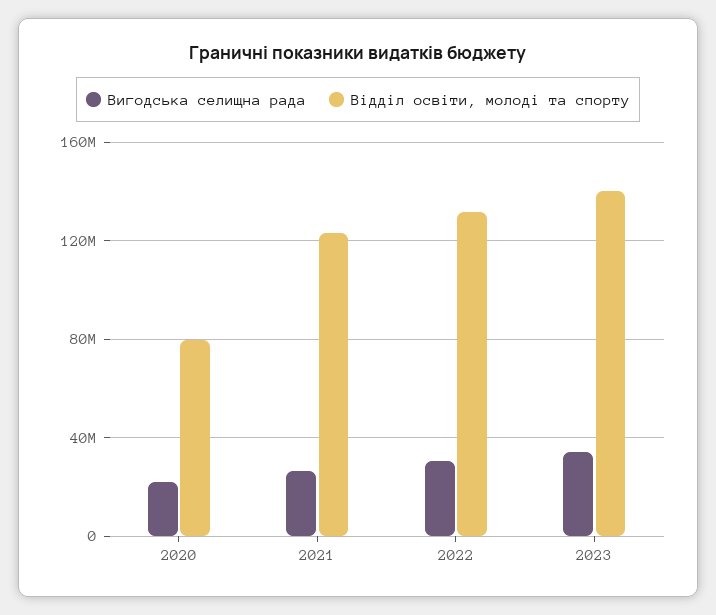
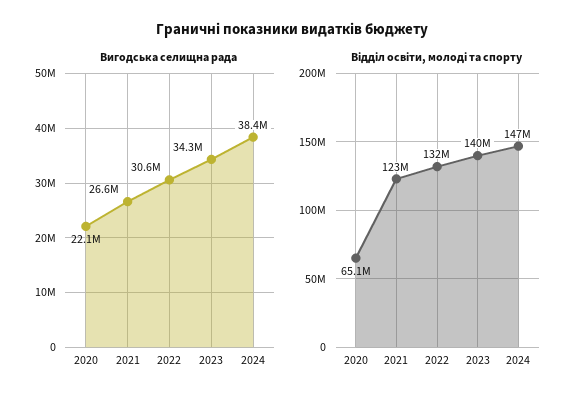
Вiддiл освiти, молодi та спорту, 2020: 80000000 -> 65100000
Вигодська селищна рада, 2024: none -> 38400000
Вiддiл освiти, молодi та спорту, 2024: none -> 147000000

